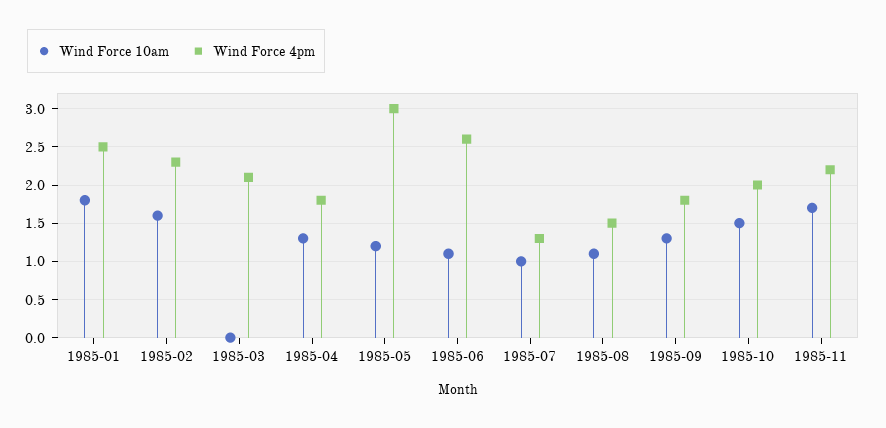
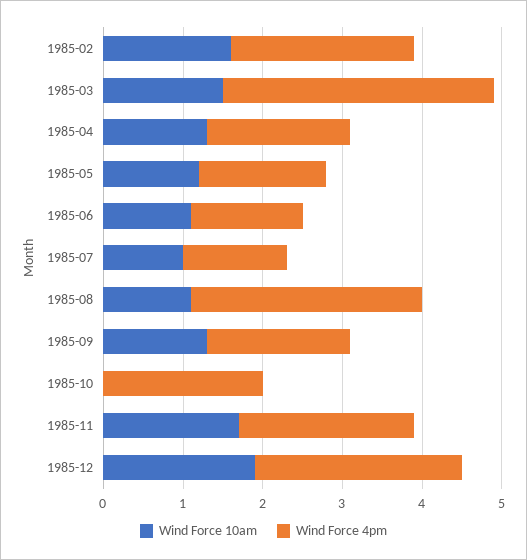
Wind Force 10am, 1985-01: 1.8 -> none
Wind Force 4pm, 1985-01: 2.5 -> none
Wind Force 10am, 1985-03: 0 -> 1.5
Wind Force 4pm, 1985-03: 2.1 -> 3.5
Wind Force 4pm, 1985-05: 3 -> 1.5
Wind Force 4pm, 1985-06: 2.6 -> 1.5
Wind Force 4pm, 1985-08: 1.5 -> 3
Wind Force 10am, 1985-10: 1.5 -> 0
Wind Force 10am, 1985-12: none -> 2
Wind Force 4pm, 1985-12: none -> 2.5

